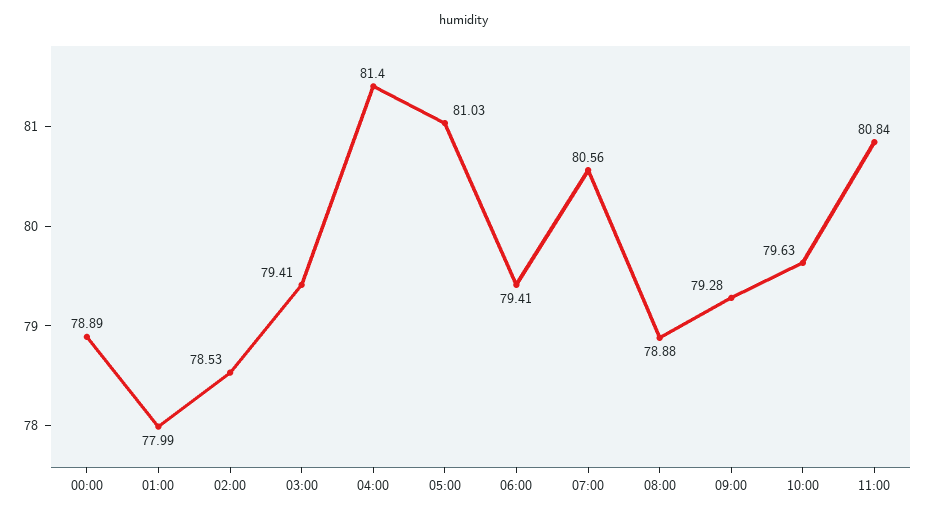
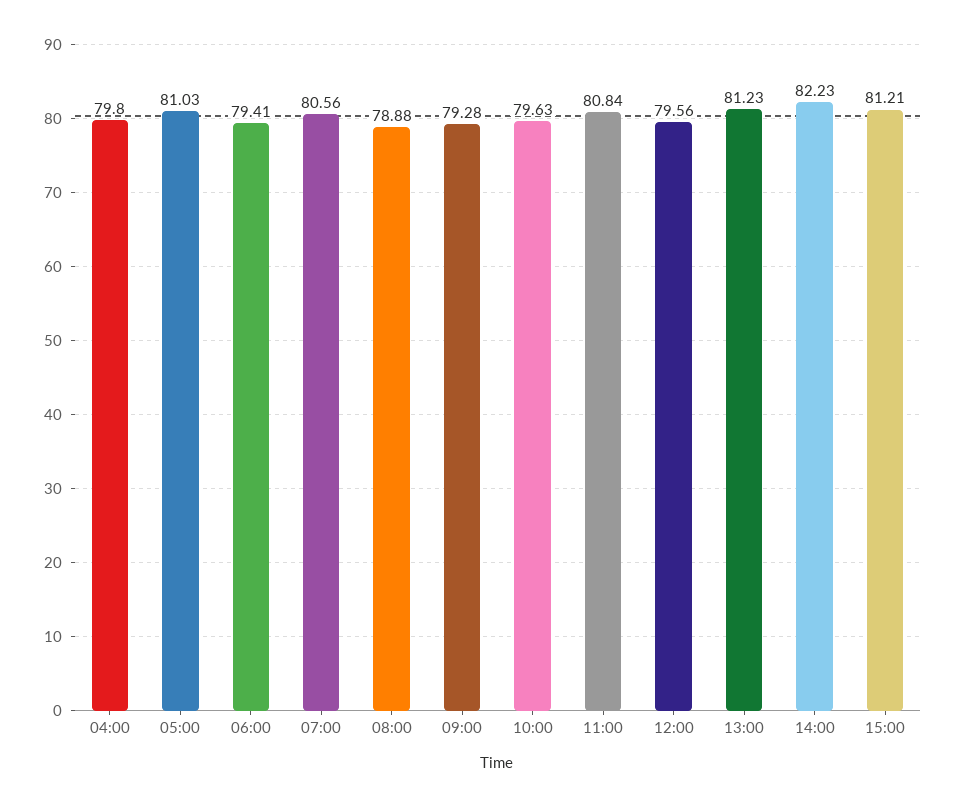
00:00: 78.89 -> none
01:00: 77.99 -> none
02:00: 78.53 -> none
03:00: 79.41 -> none
04:00: 81.4 -> 79.8
12:00: none -> 79.56
13:00: none -> 81.23
14:00: none -> 82.23
15:00: none -> 81.21

